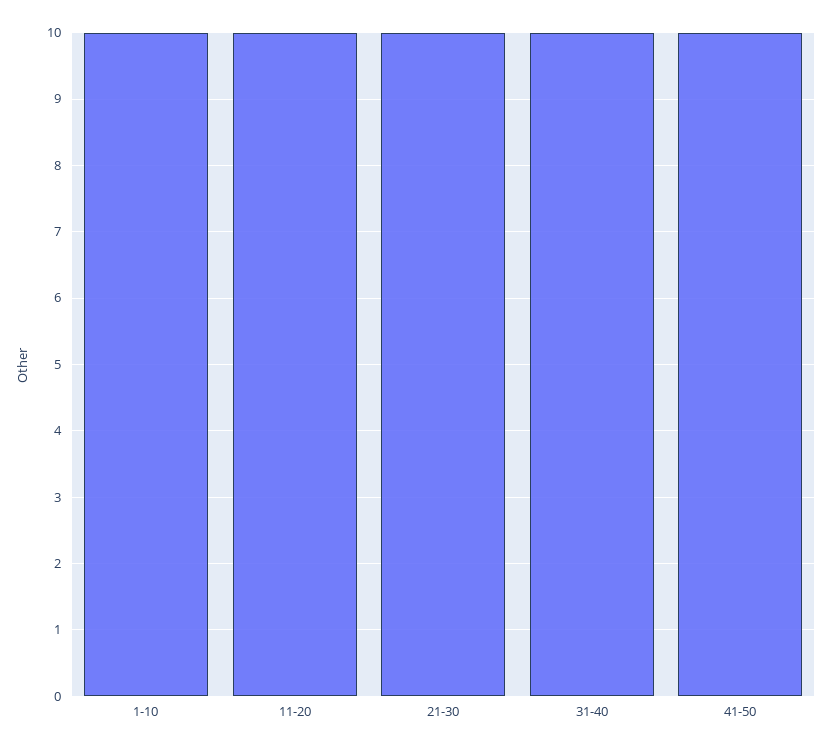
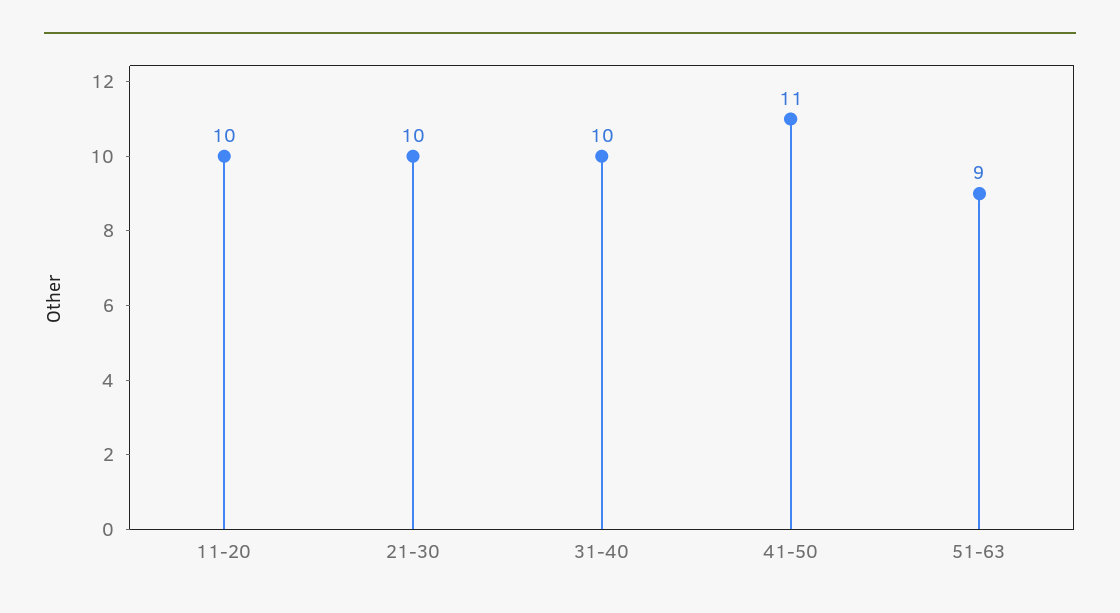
1-10: 10 -> none
41-50: 10 -> 11
51-63: none -> 9

